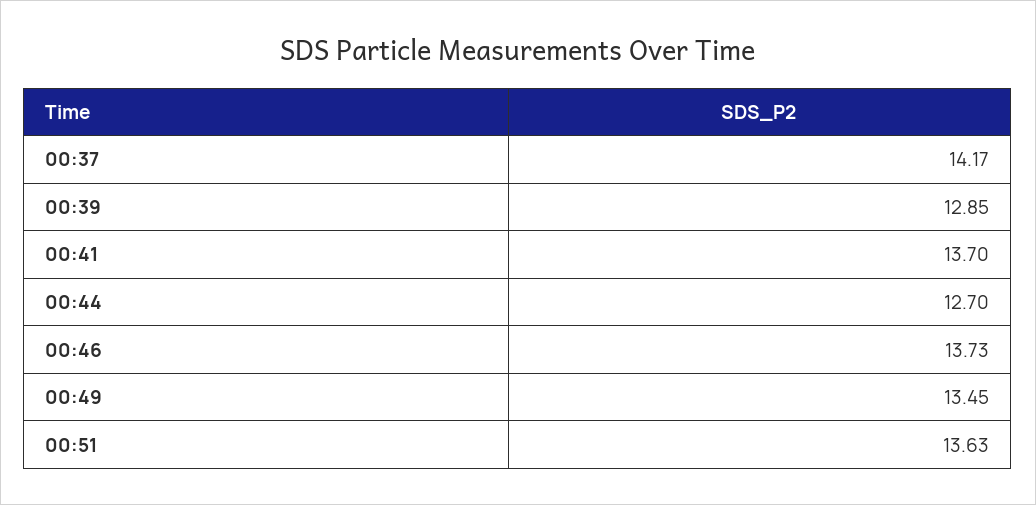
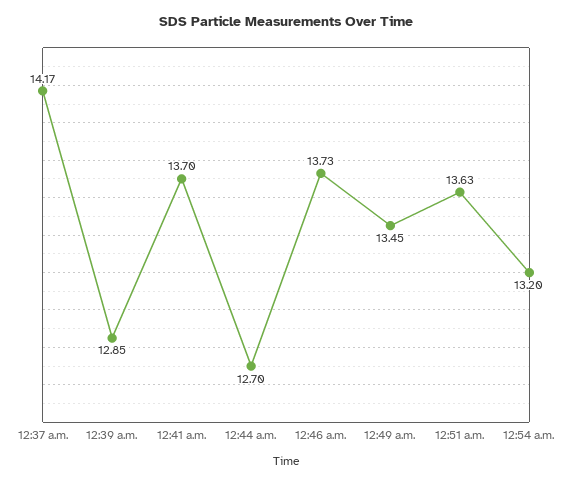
12:54 a.m.: none -> 13.2

